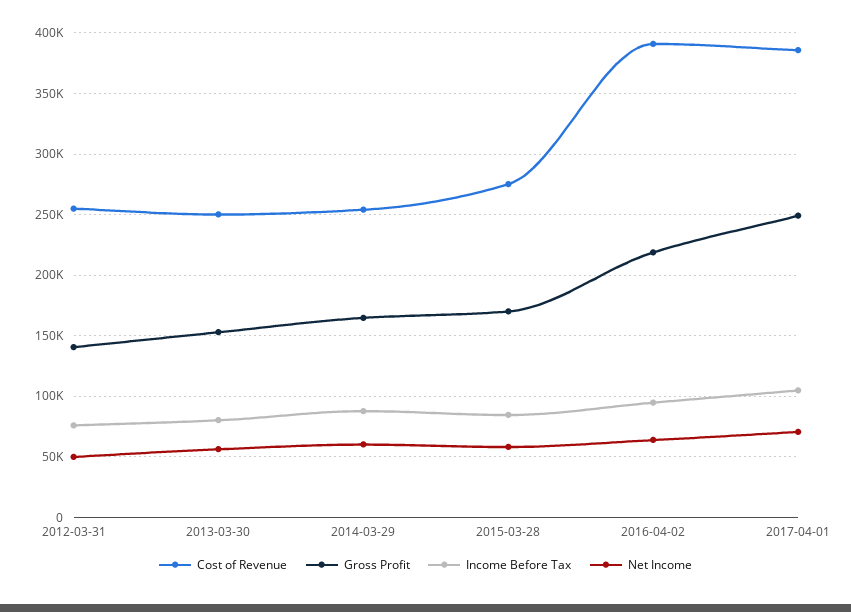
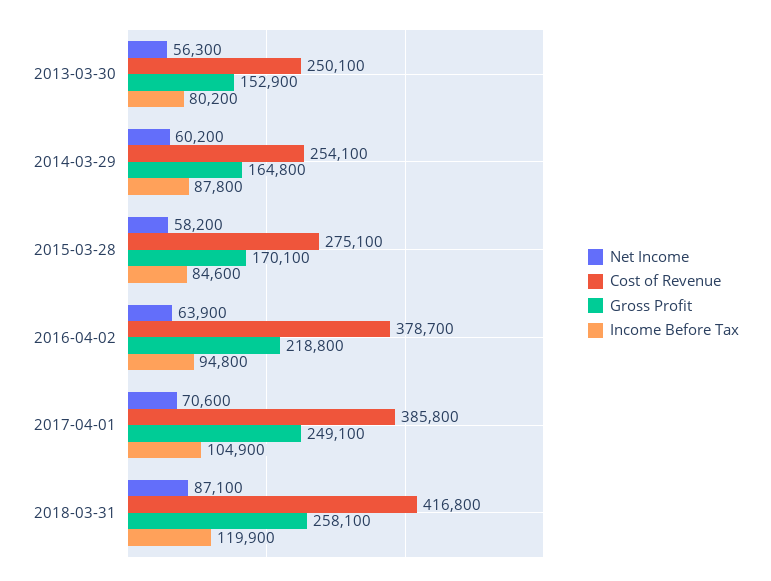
Cost of Revenue, 2012-03-31: 255000 -> none
Gross Profit, 2012-03-31: 140000 -> none
Income Before Tax, 2012-03-31: 75000 -> none
Net Income, 2012-03-31: 50000 -> none
Cost of Revenue, 2016-04-02: 390000 -> 378700
Net Income, 2018-03-31: none -> 87100
Cost of Revenue, 2018-03-31: none -> 416800
Gross Profit, 2018-03-31: none -> 258100
Income Before Tax, 2018-03-31: none -> 119900

